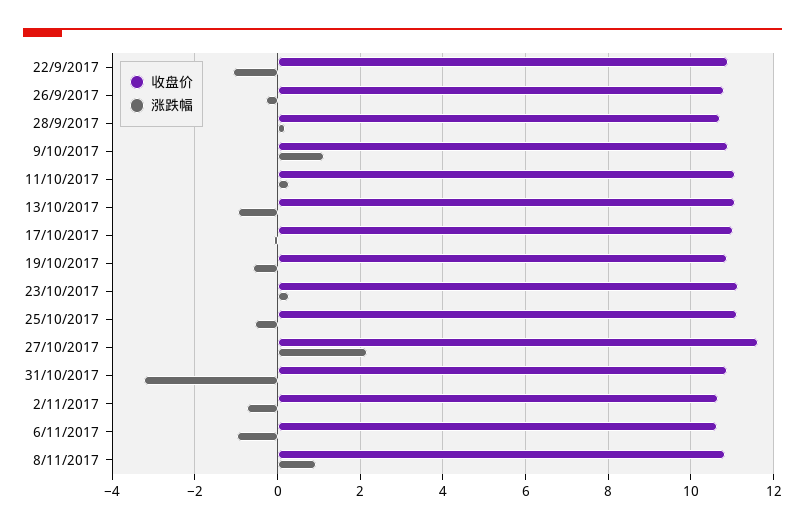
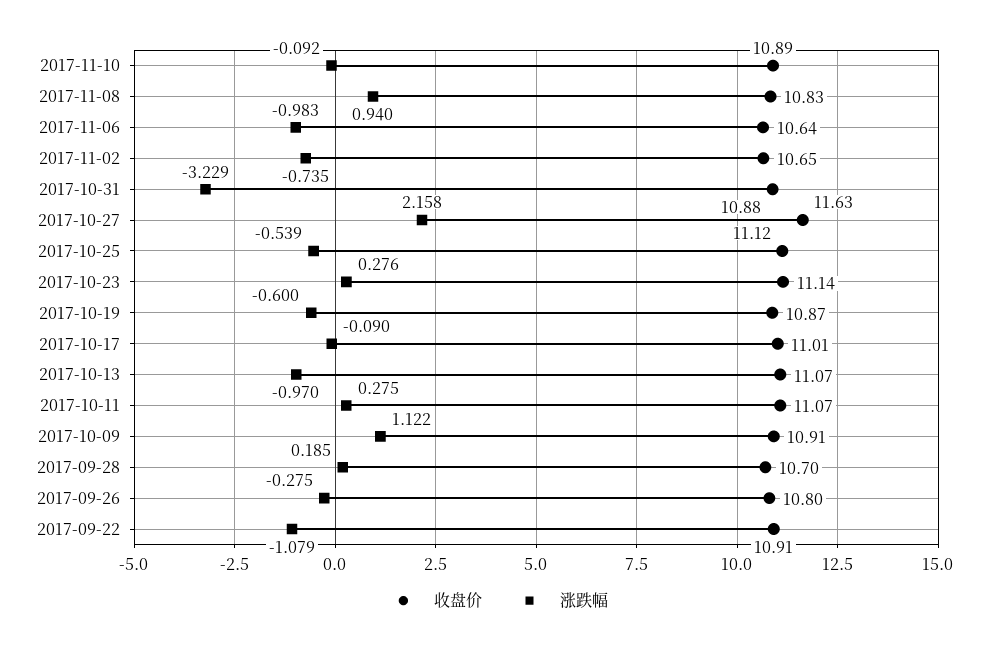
收盘价, 2017-11-10: none -> 10.89
涨跌幅, 2017-11-10: none -> -0.092

